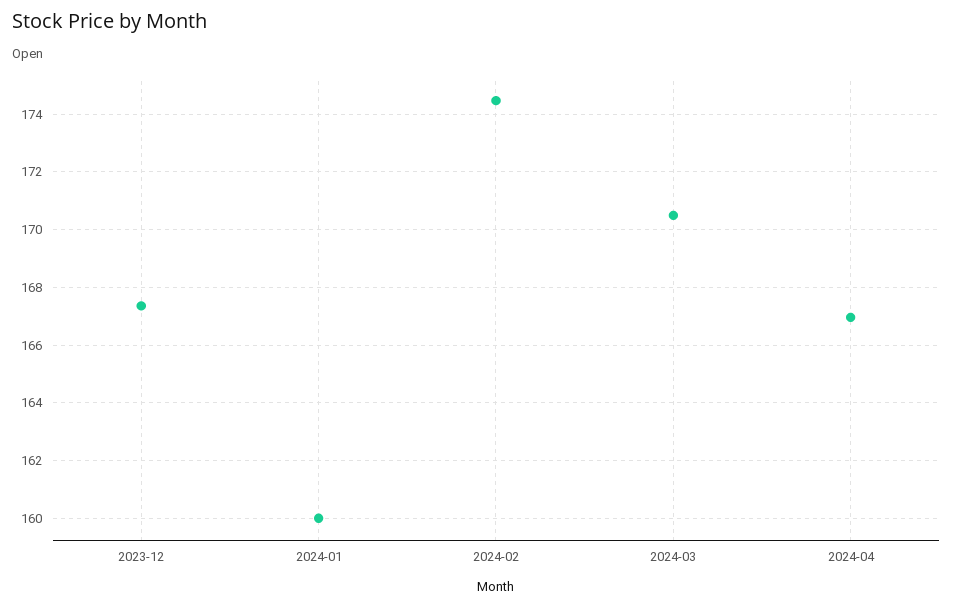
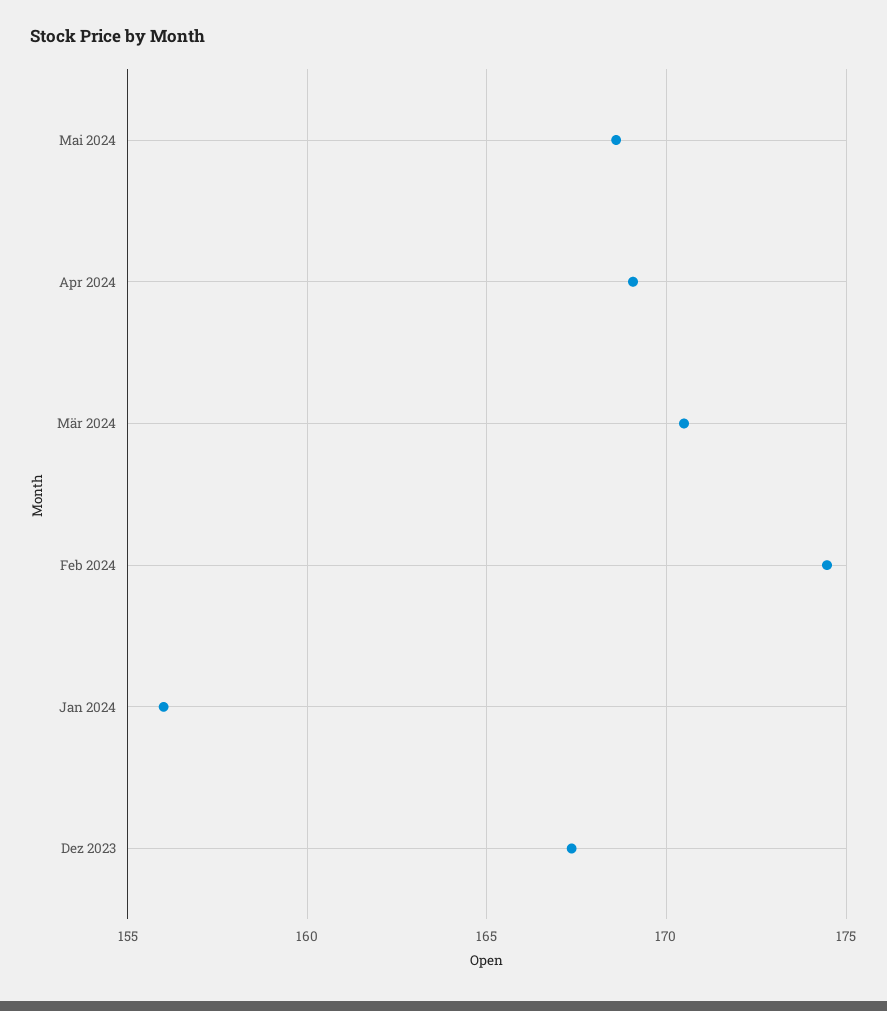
2024-01: 160 -> 156
2024-04: 167 -> 169
Mai 2024: none -> 168.5

